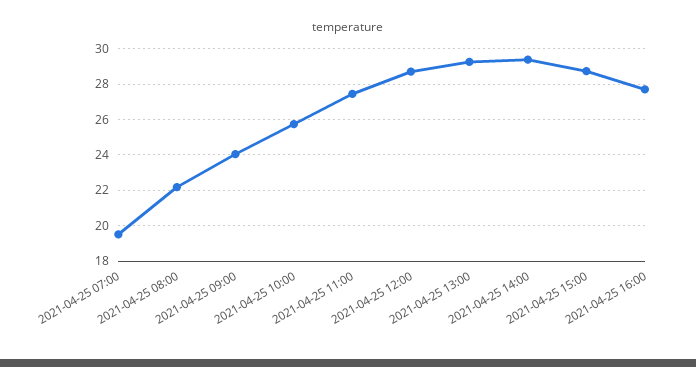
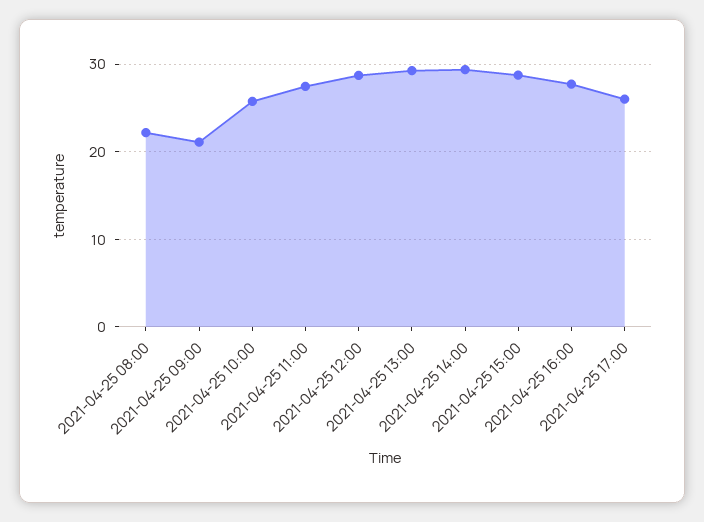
2021-04-25 07:00: 19.5 -> none
2021-04-25 09:00: 24 -> 21
2021-04-25 17:00: none -> 26

